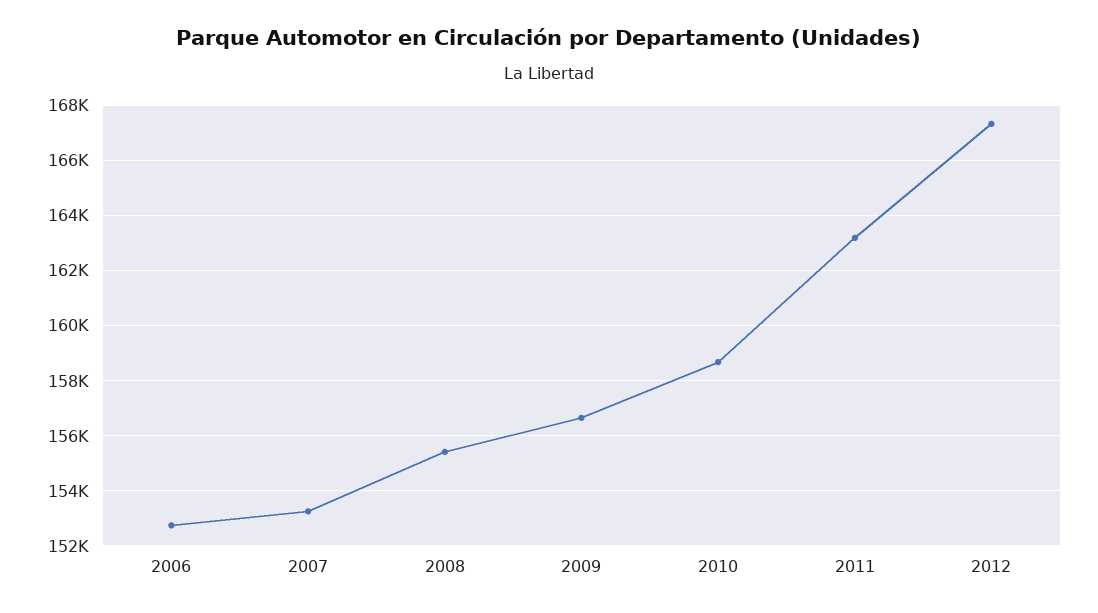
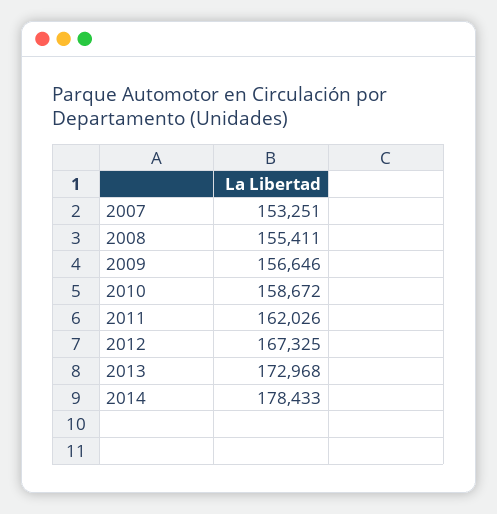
2006: 152750 -> none
2011: 163250 -> 162026
2013: none -> 172968
2014: none -> 178433

